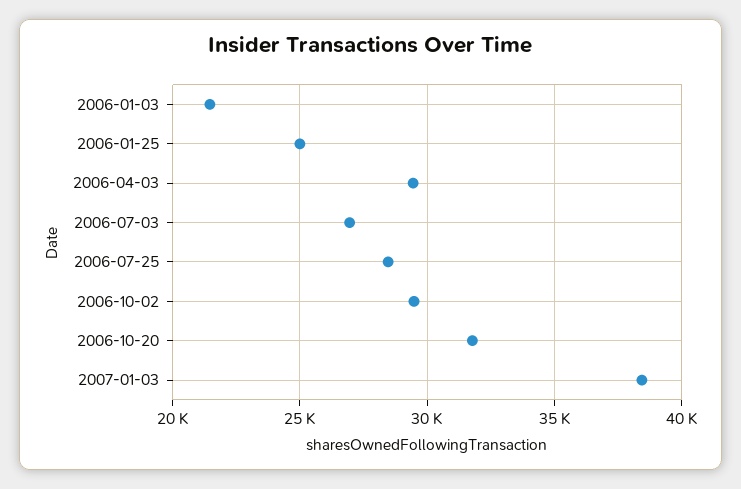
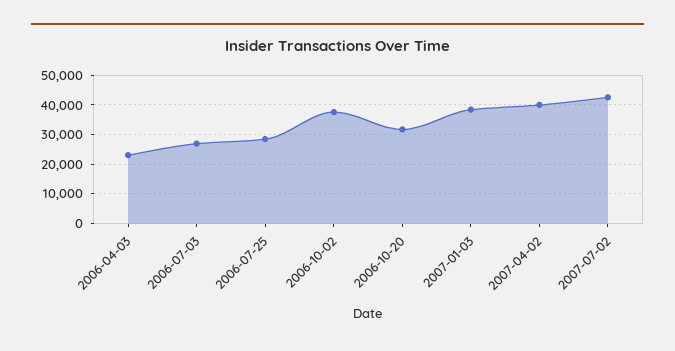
2006-01-03: 21500 -> none
2006-01-25: 25000 -> none
2006-04-03: 29500 -> 22500
2006-10-02: 29500 -> 37500
2007-04-02: none -> 40000
2007-07-02: none -> 42500

